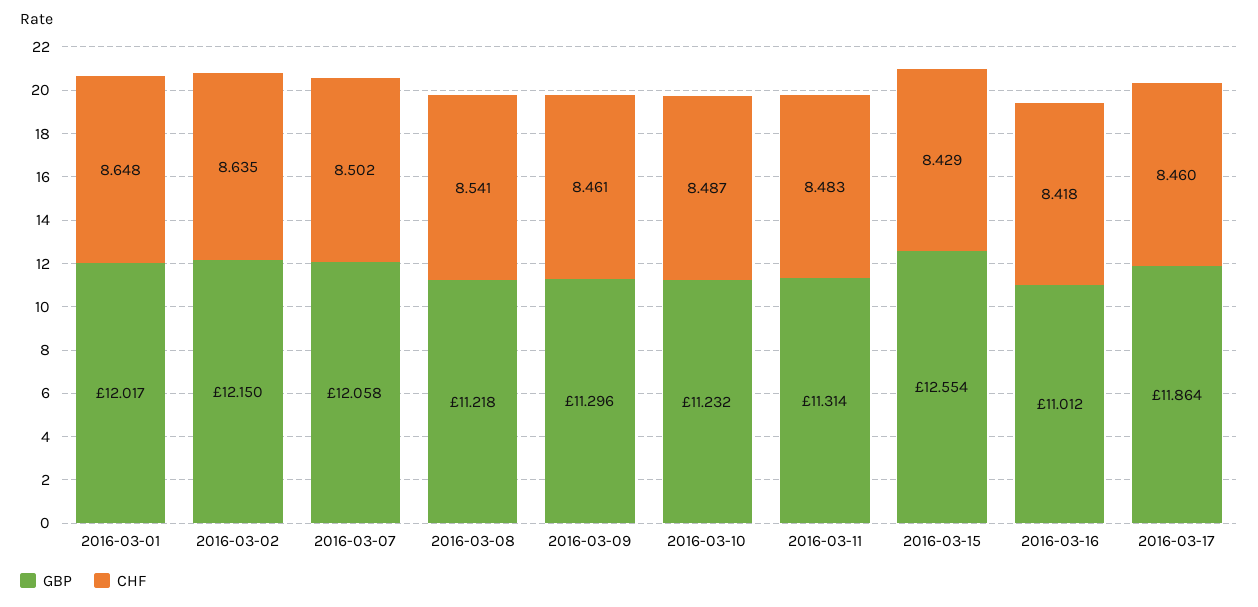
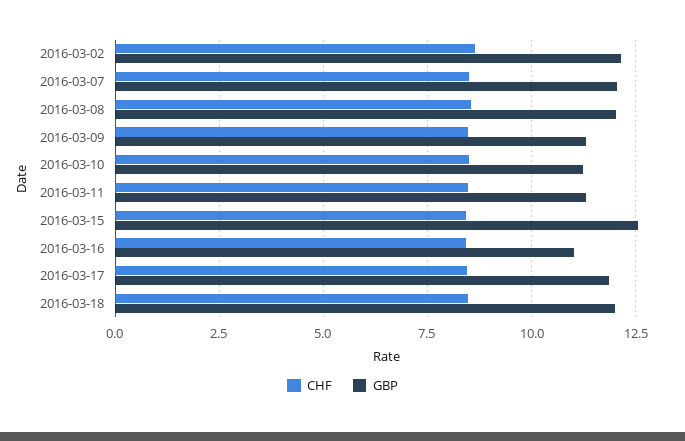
GBP, 2016-03-01: 12.017 -> none
CHF, 2016-03-01: 8.648 -> none
GBP, 2016-03-08: 11.218 -> 12
CHF, 2016-03-18: none -> 8.5
GBP, 2016-03-18: none -> 12

